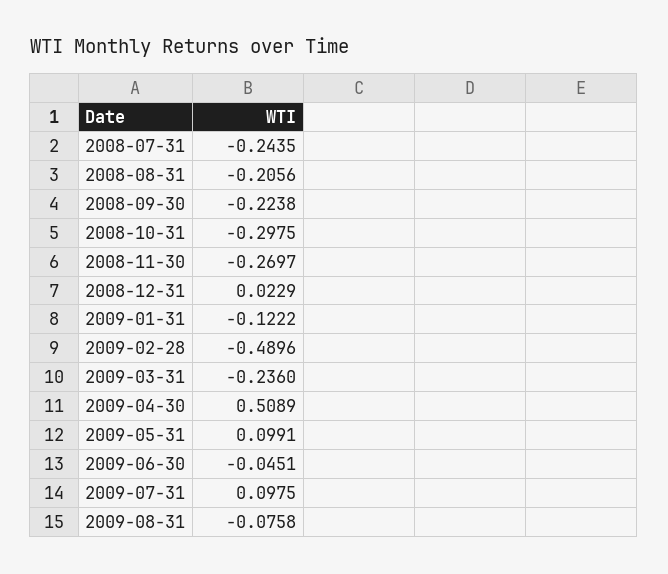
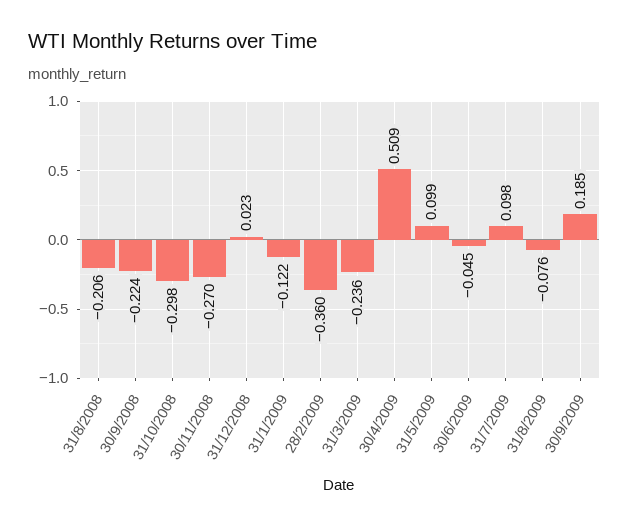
2008-07-31: -0.2435 -> none
2009-02-28: -0.4896 -> -0.36
30/9/2009: none -> 0.185

